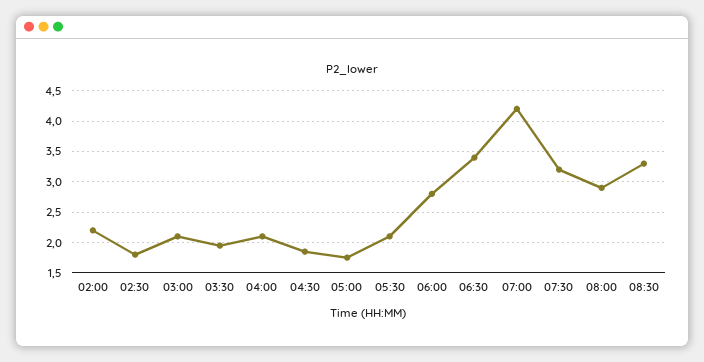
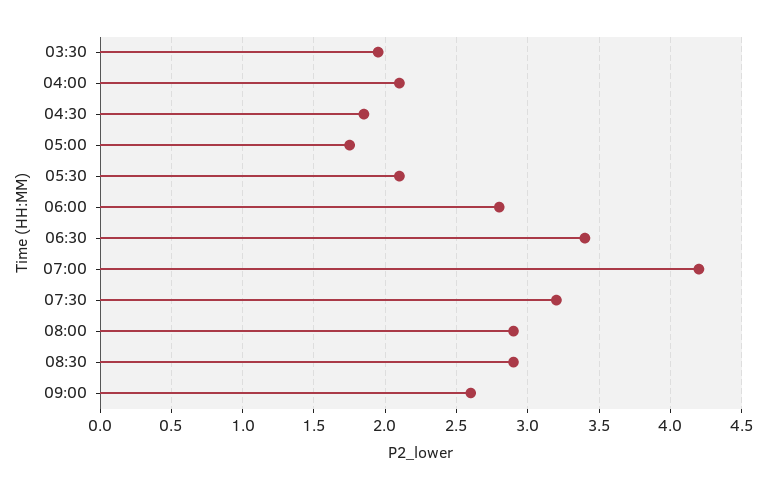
02:00: 2.2 -> none
02:30: 1.8 -> none
03:00: 2.1 -> none
08:30: 3.3 -> 2.9
09:00: none -> 2.6

